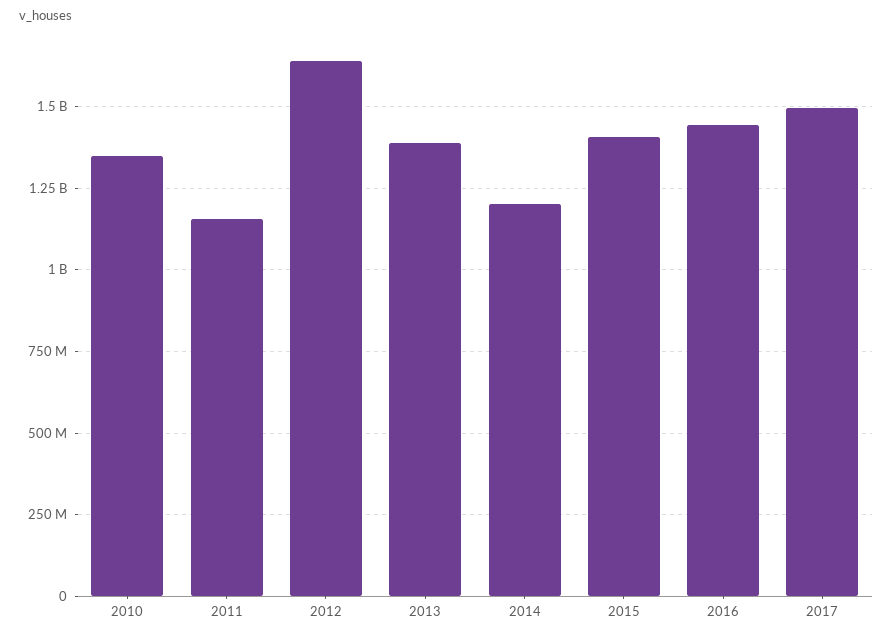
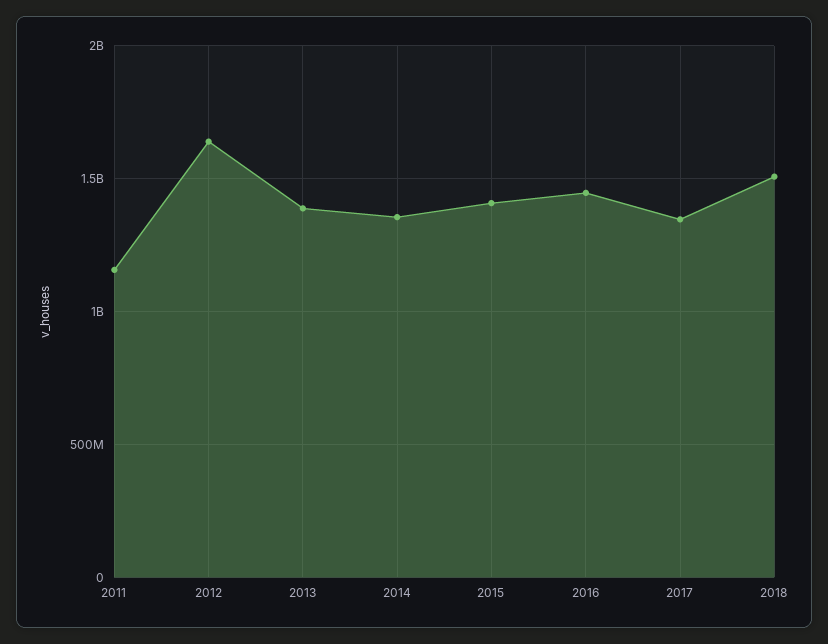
2010: 1350000000 -> none
2014: 1200000000 -> 1350000000
2017: 1500000000 -> 1350000000
2018: none -> 1500000000

